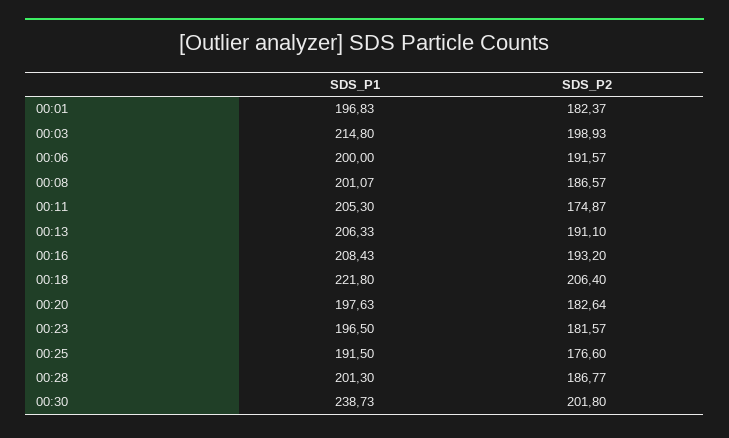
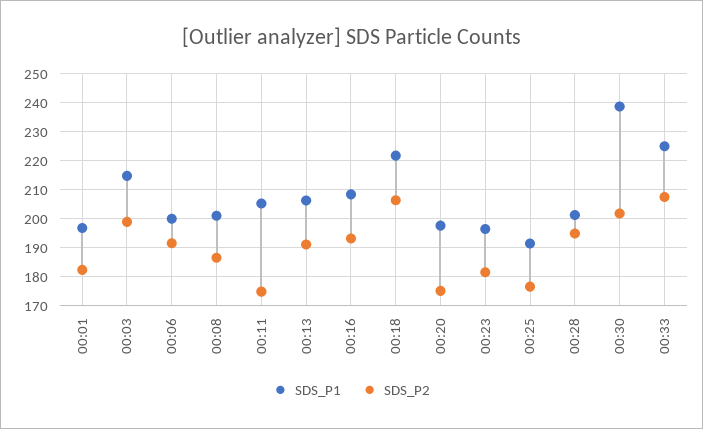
SDS_P2, 00:20: 182.64 -> 175
SDS_P2, 00:28: 186.77 -> 195
SDS_P1, 00:33: none -> 225
SDS_P2, 00:33: none -> 207.5

